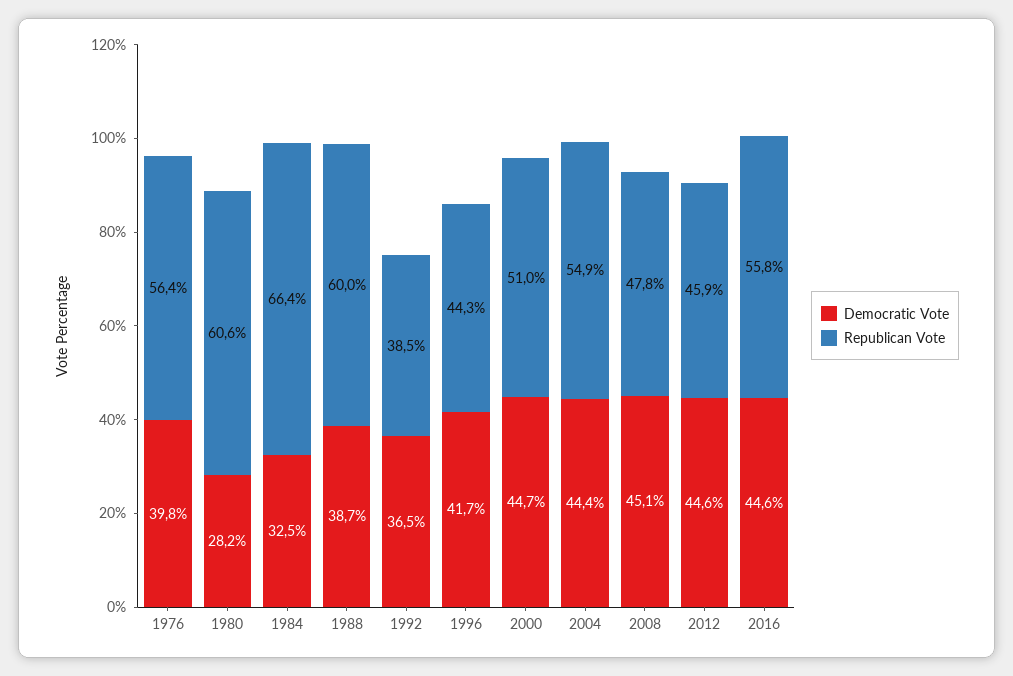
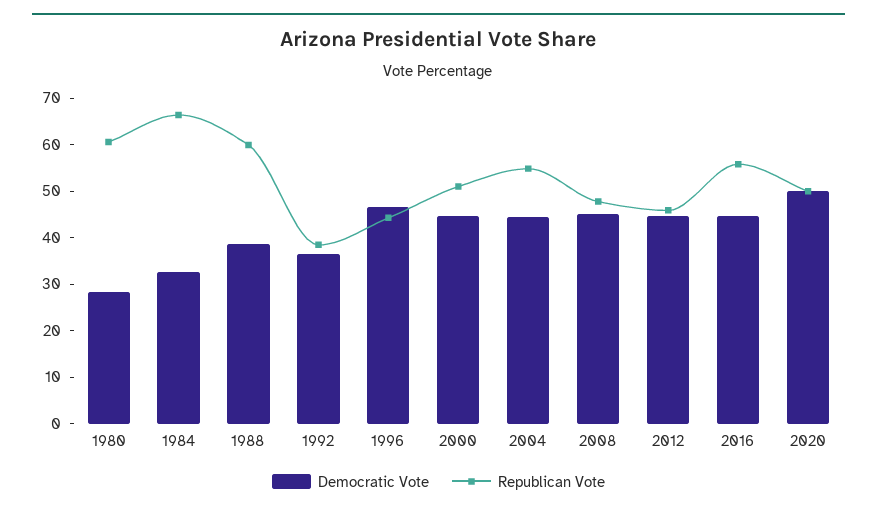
Democratic Vote, 1976: 39.8 -> none
Republican Vote, 1976: 56.4 -> none
Democratic Vote, 1996: 41.7 -> 46
Democratic Vote, 2020: none -> 50
Republican Vote, 2020: none -> 50

